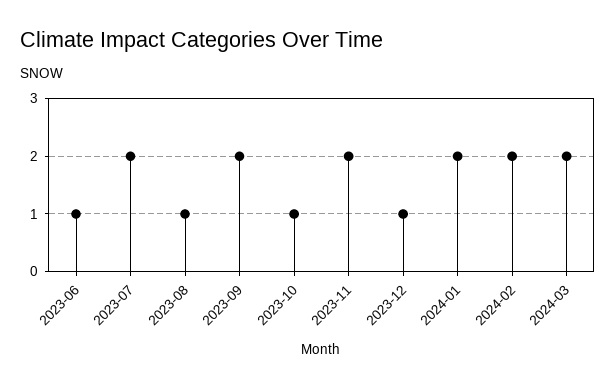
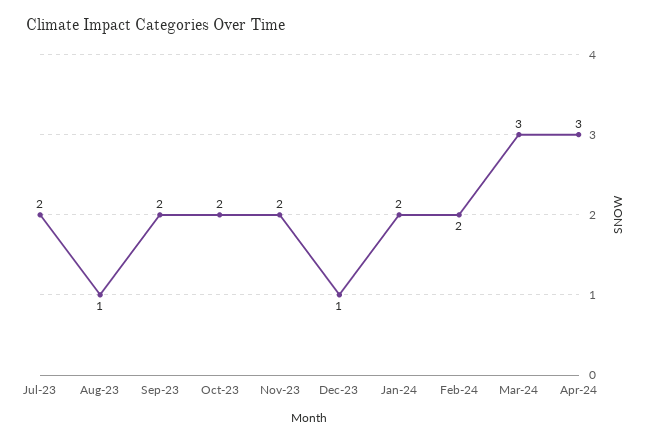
2023-06: 1 -> none
2023-10: 1 -> 2
2024-03: 2 -> 3
Apr-24: none -> 3

